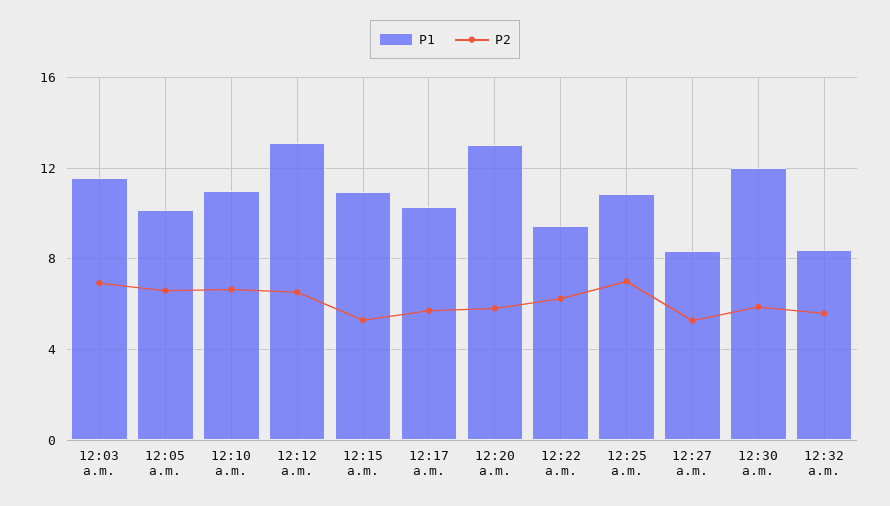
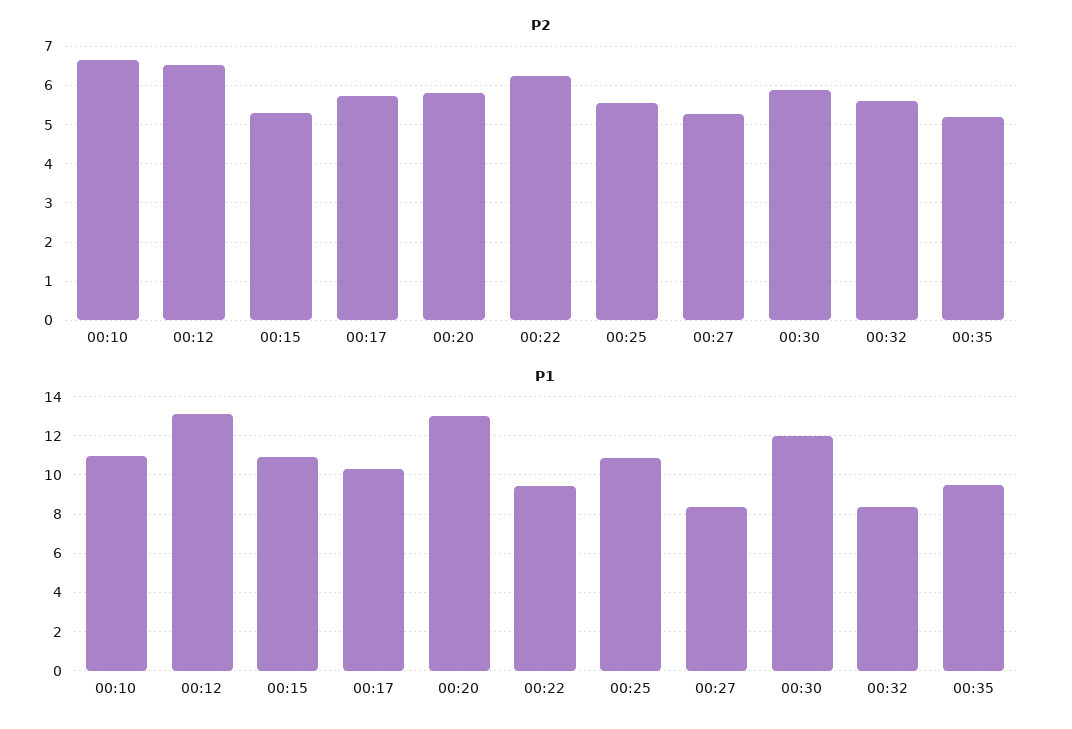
P1, 12:03 a.m.: 11.5 -> none
P2, 12:03 a.m.: 7 -> none
P1, 12:05 a.m.: 10 -> none
P2, 12:05 a.m.: 6.5 -> none
P2, 12:25 a.m.: 7 -> 5.6
P2, 00:35: none -> 5.2
P1, 00:35: none -> 9.5

